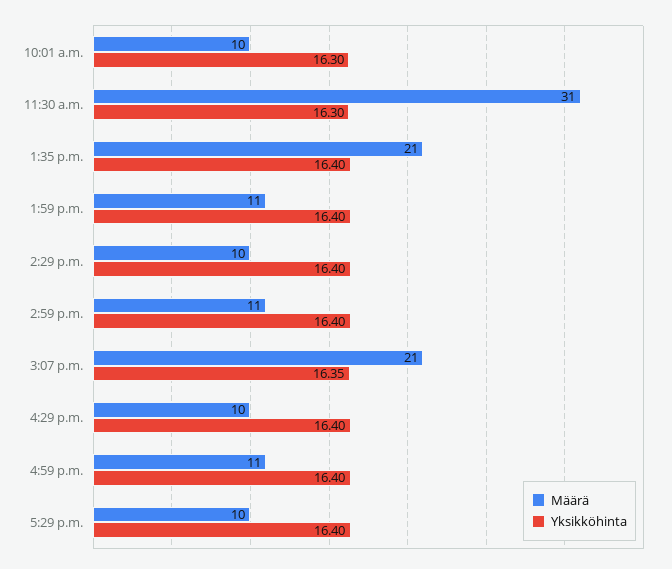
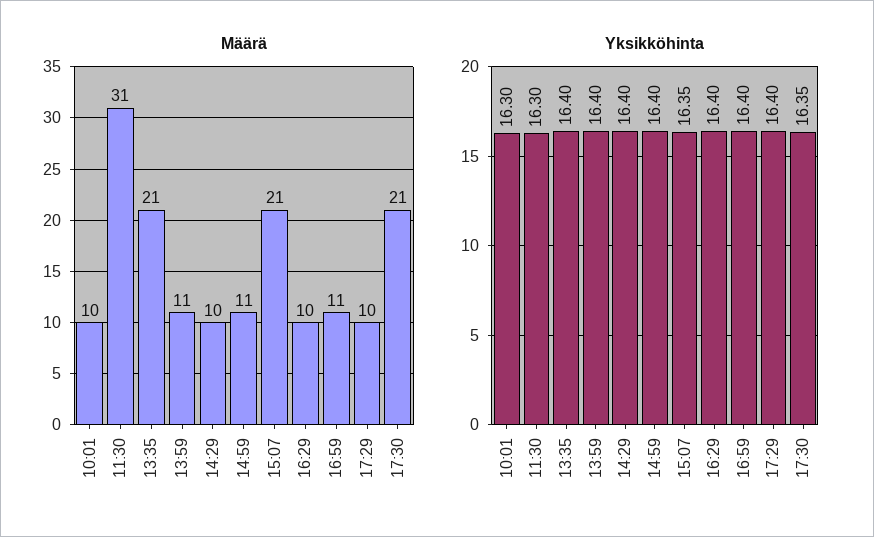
Määrä, 17:30: none -> 21
Yksikköhinta, 17:30: none -> 16.35

